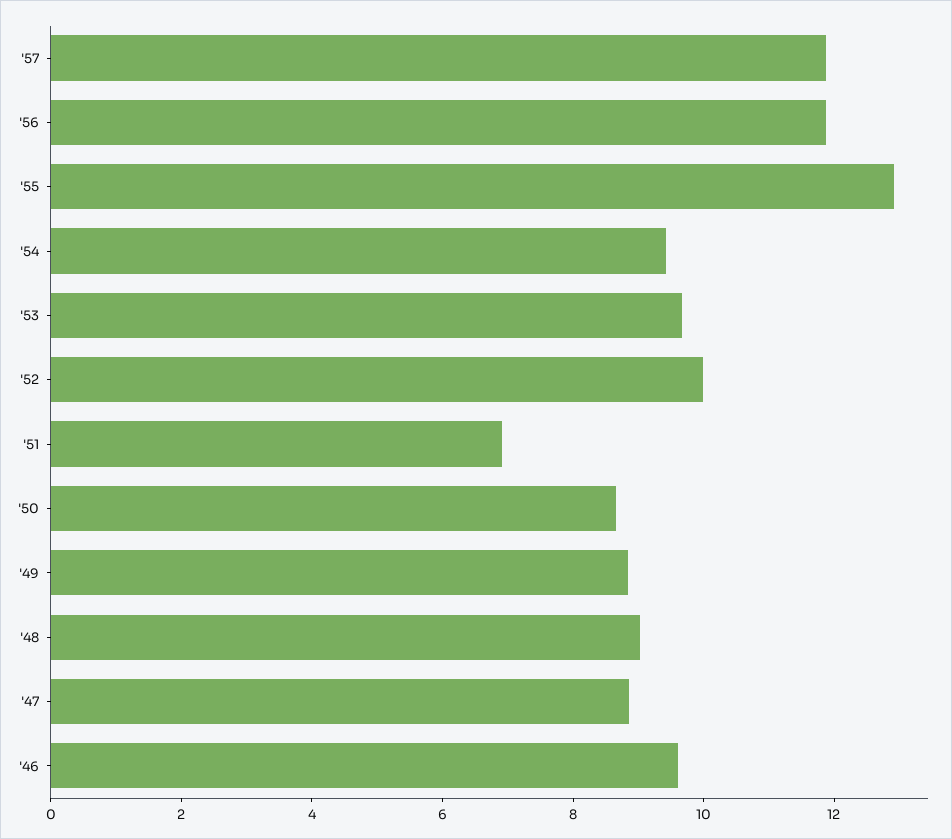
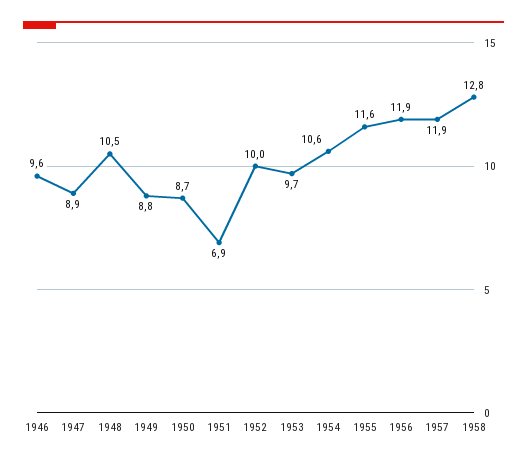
'55: 13 -> 11.6
'54: 9.5 -> 10.6
'48: 9 -> 10.5
1958: none -> 12.8

